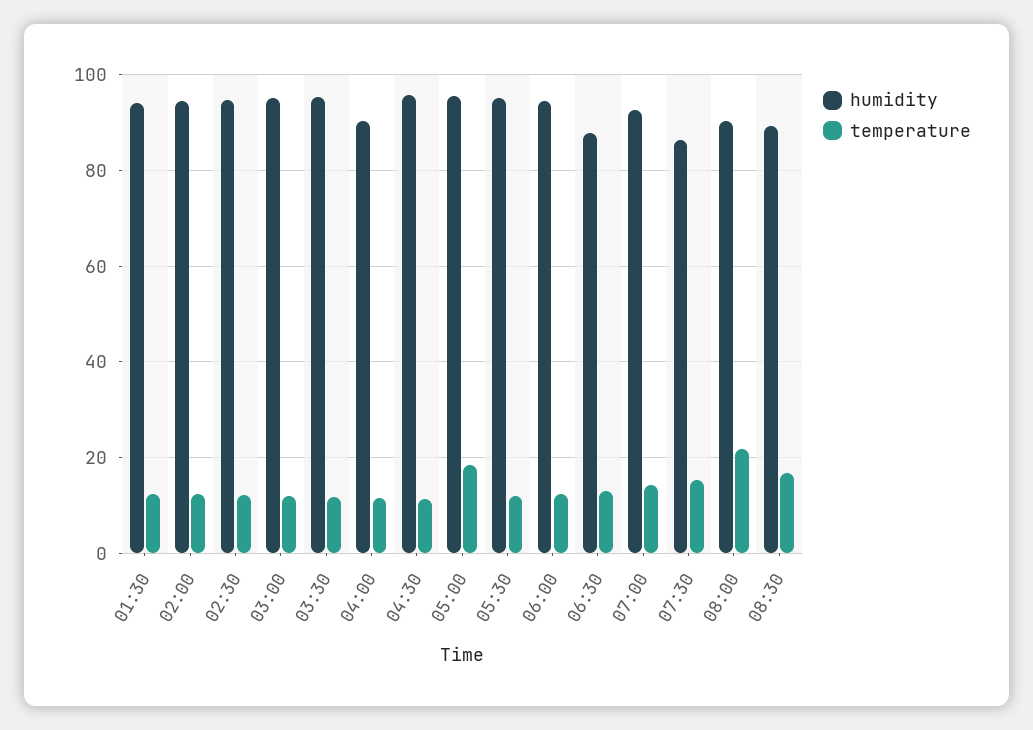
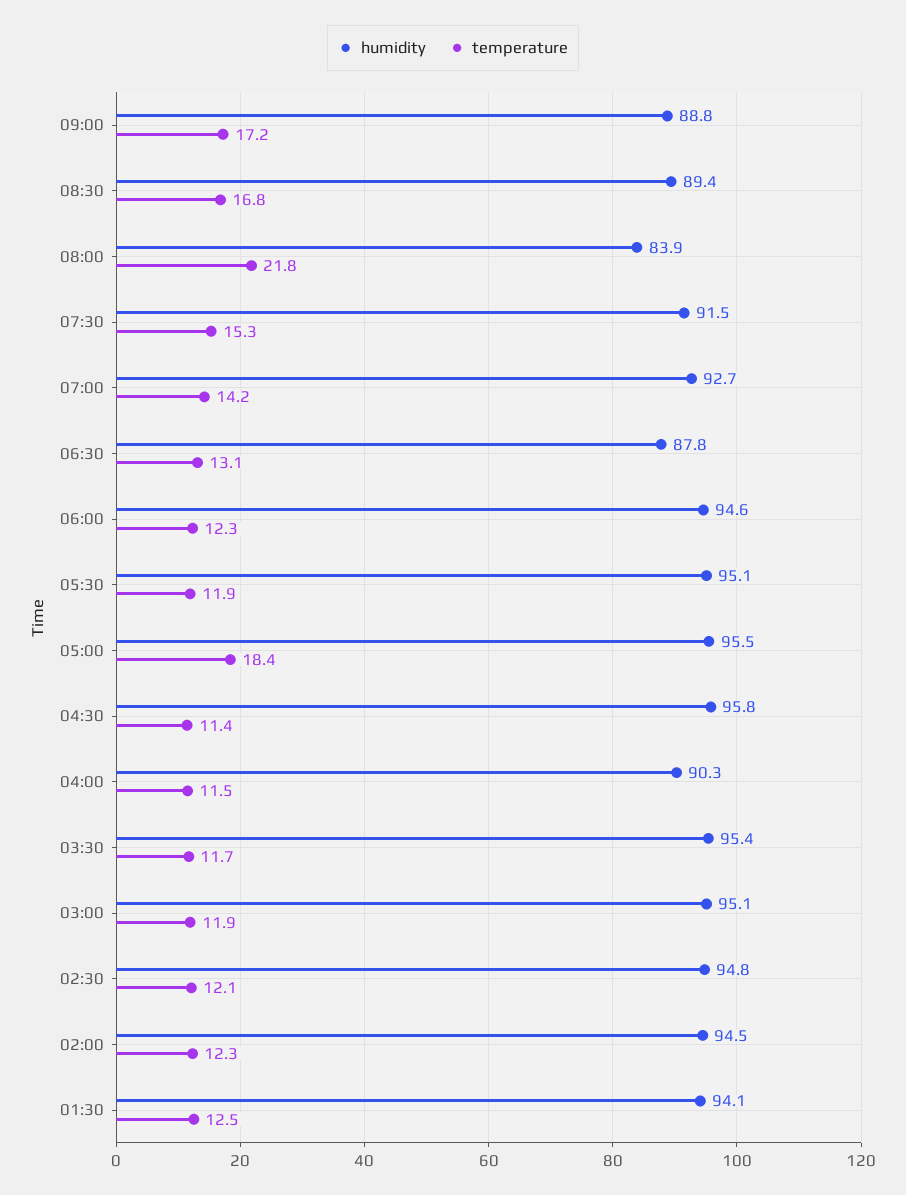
humidity, 07:30: 86 -> 91.5
humidity, 08:00: 90 -> 83.9
humidity, 09:00: none -> 88.8
temperature, 09:00: none -> 17.2

